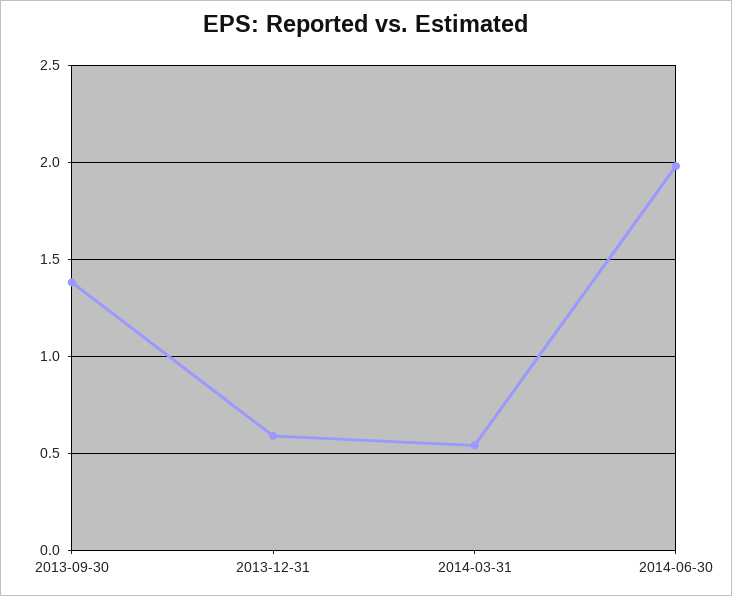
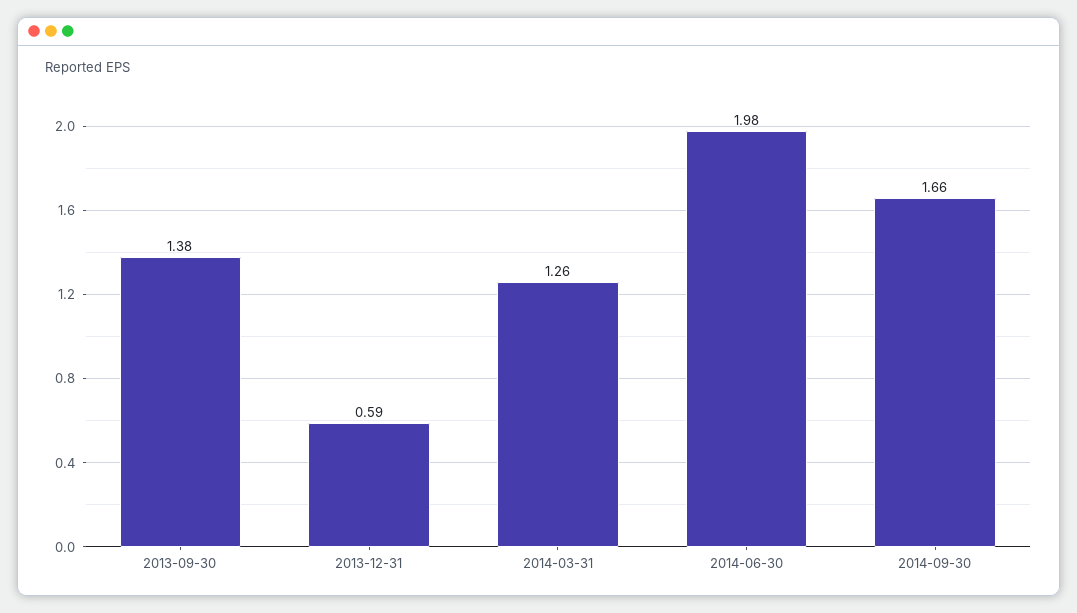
2014-03-31: 0.55 -> 1.26
2014-09-30: none -> 1.66

